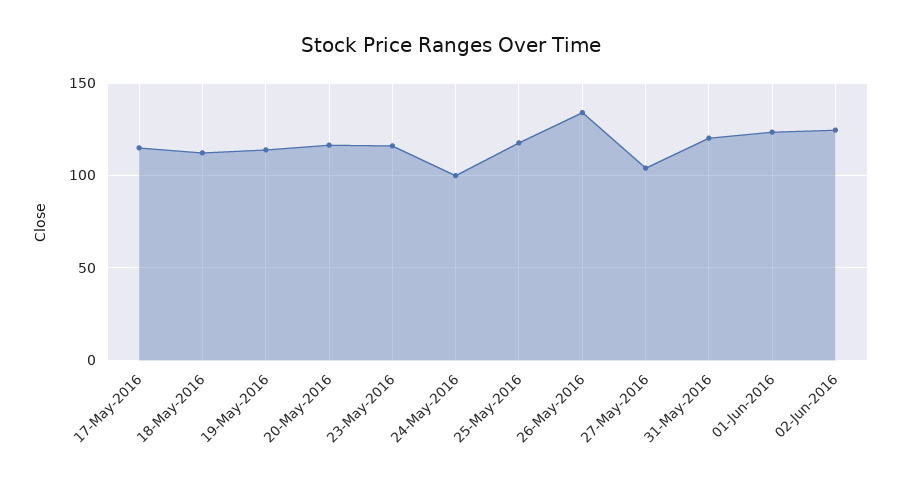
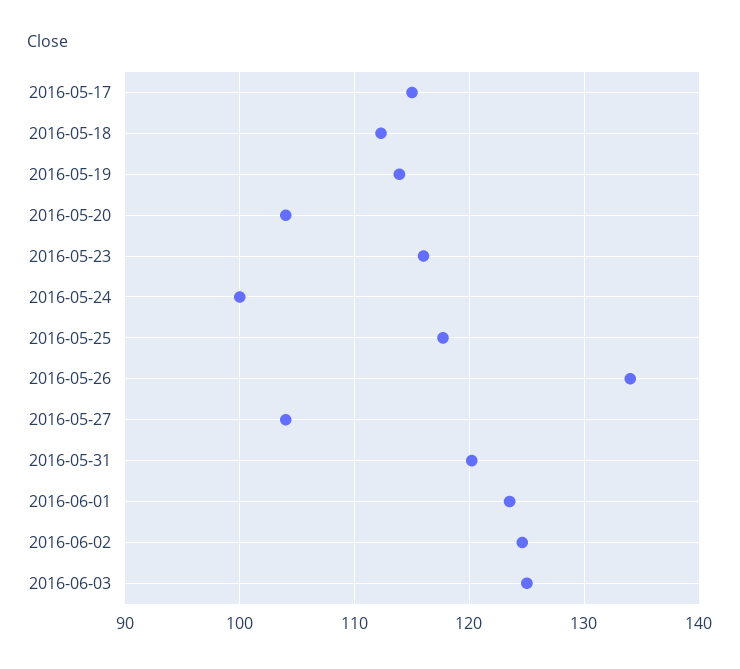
20-May-2016: 115 -> 104
2016-06-03: none -> 125

